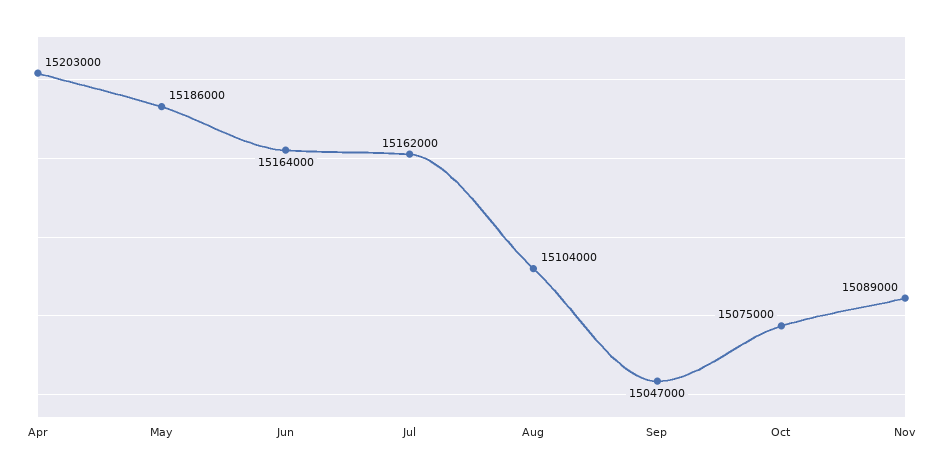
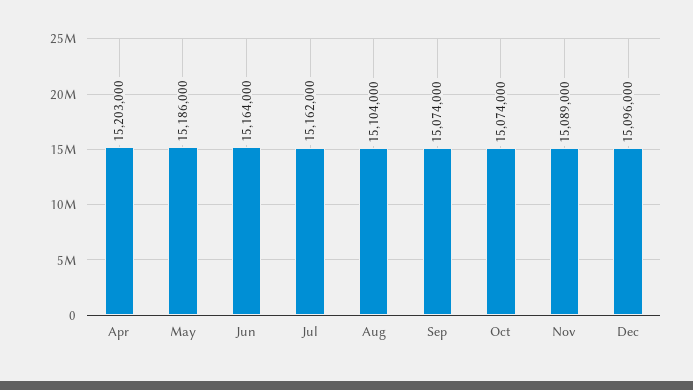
Sep: 15047000 -> 15074000
Oct: 15075000 -> 15074000
Dec: none -> 15096000

